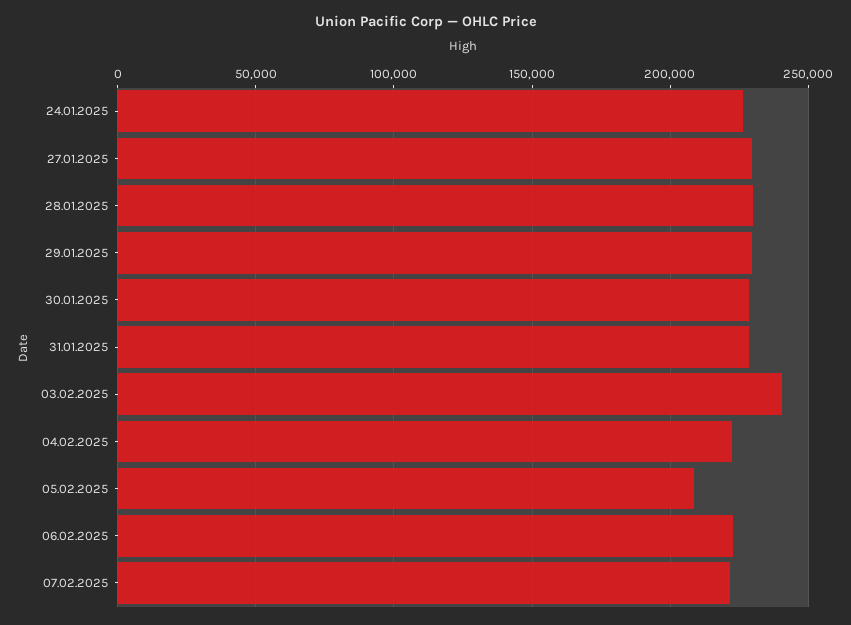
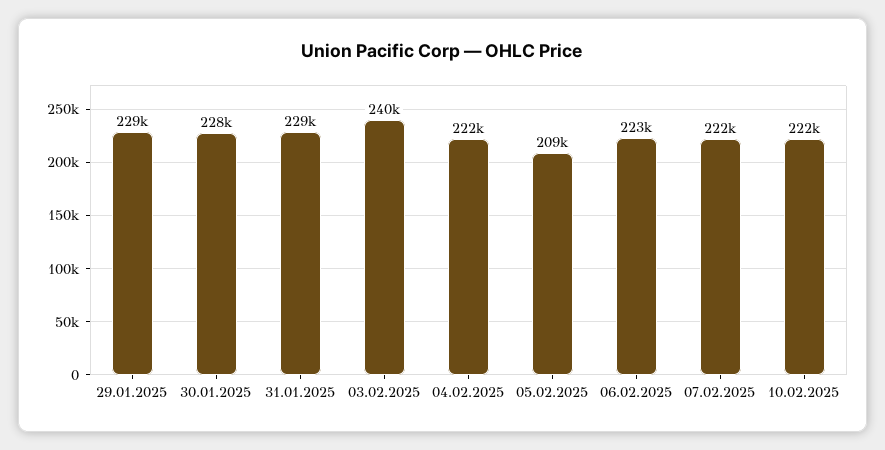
24.01.2025: 225000 -> none
27.01.2025: 230000 -> none
28.01.2025: 230000 -> none
10.02.2025: none -> 222000

